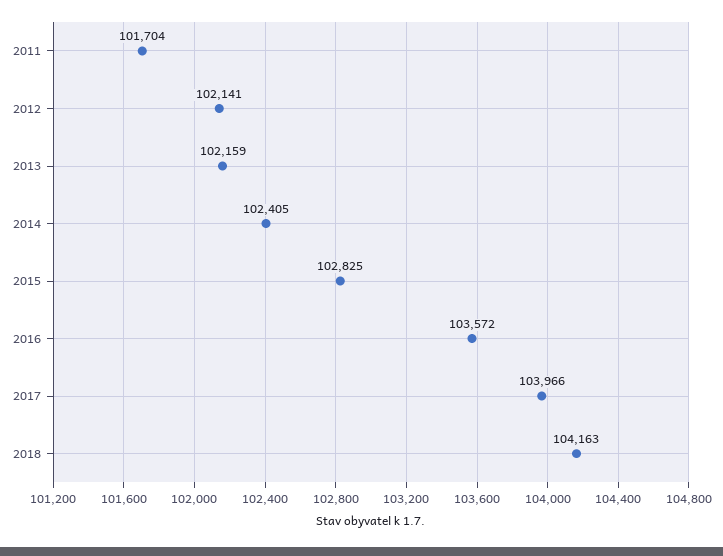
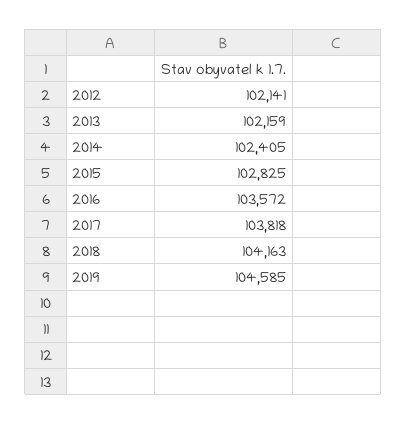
2011: 101704 -> none
2017: 103966 -> 103818
2019: none -> 104585

